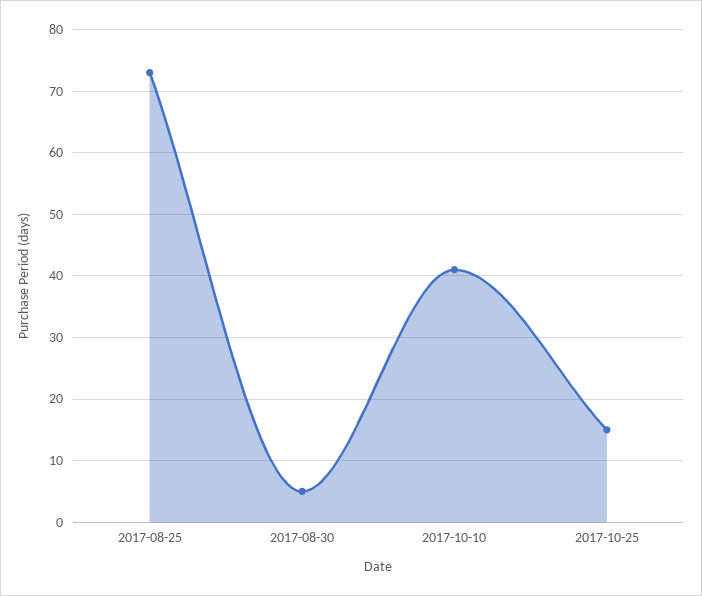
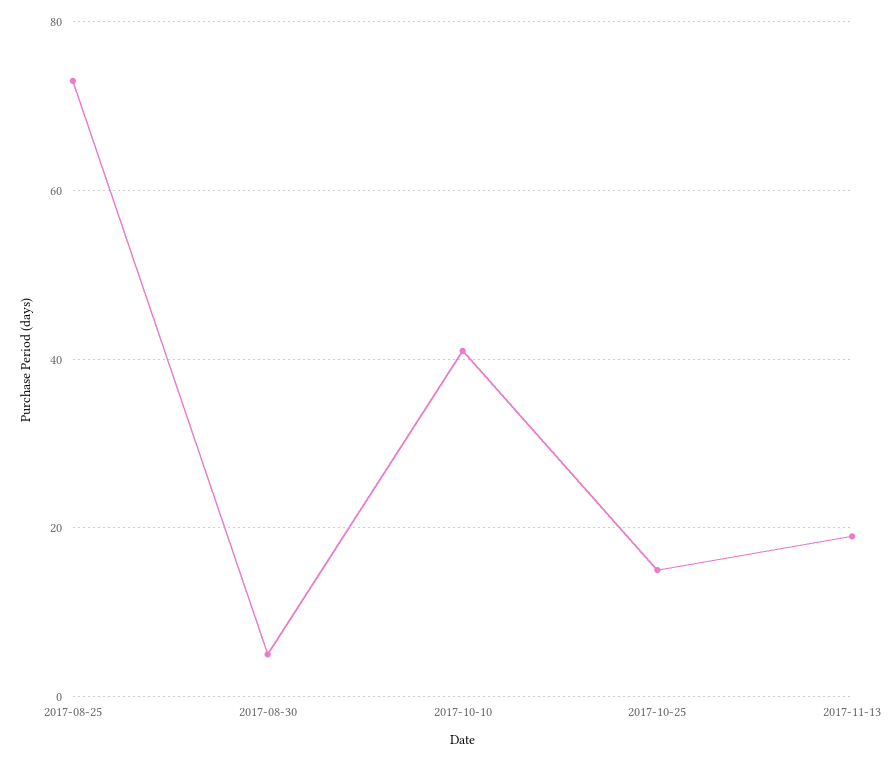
2017-11-13: none -> 20

